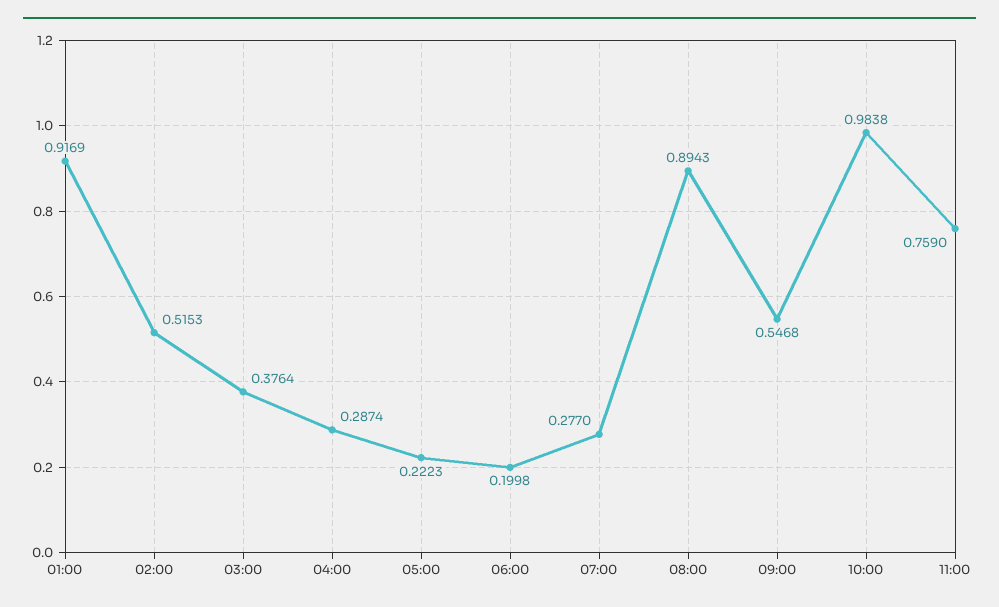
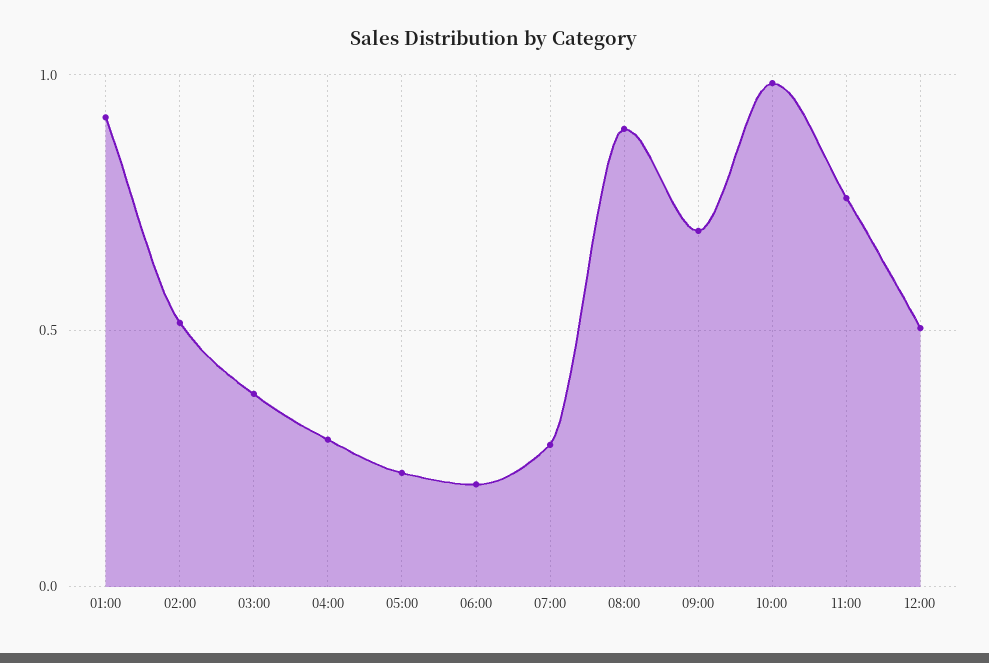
09:00: 0.5468 -> 0.7
12:00: none -> 0.5

